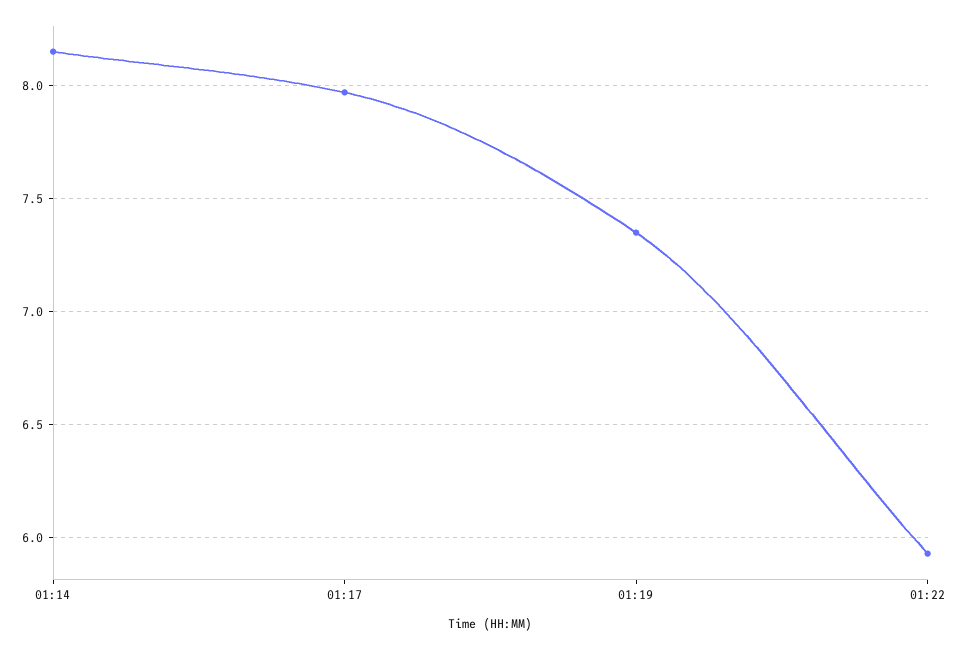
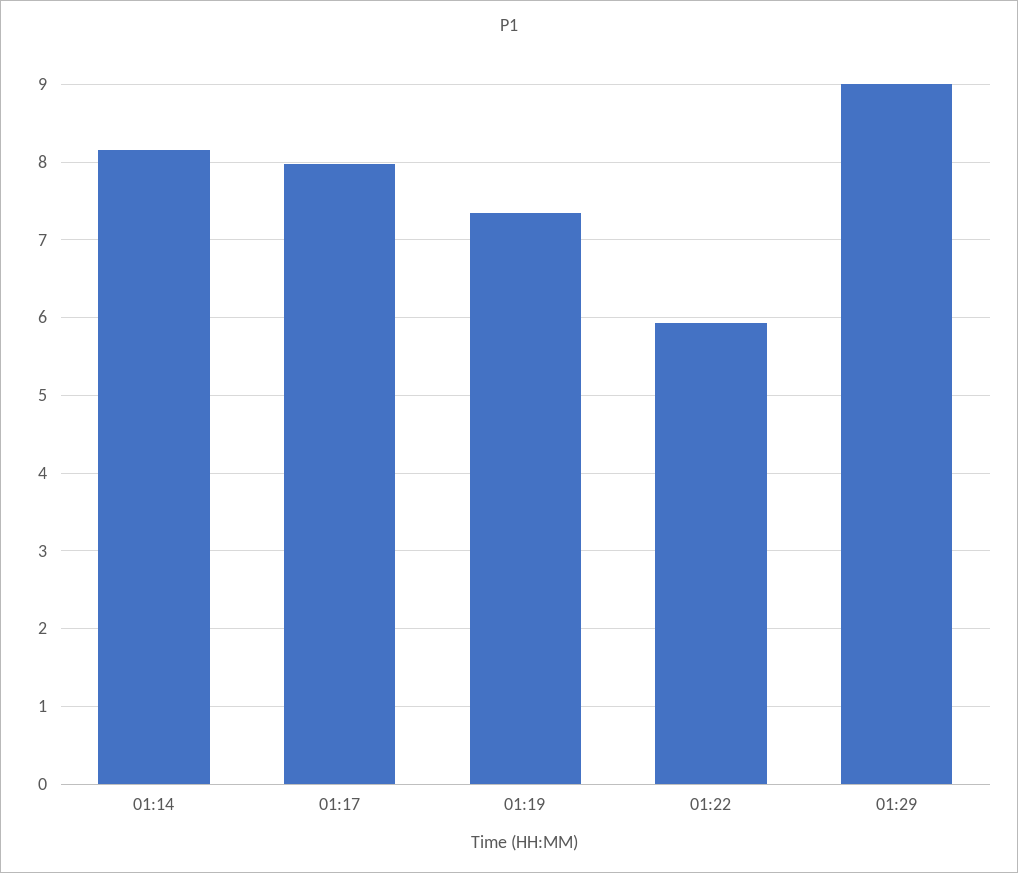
01:29: none -> 9

